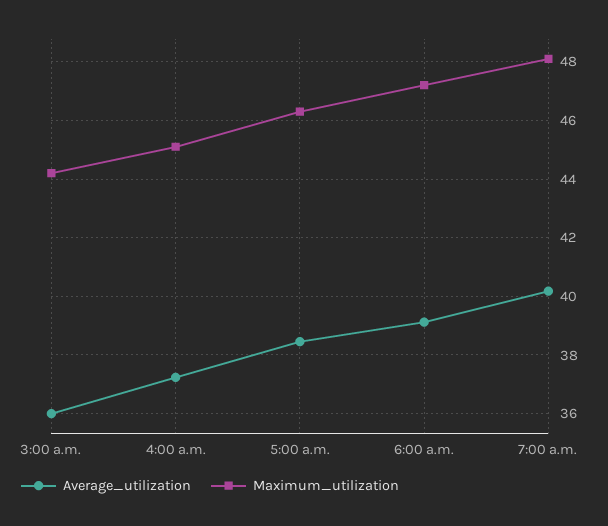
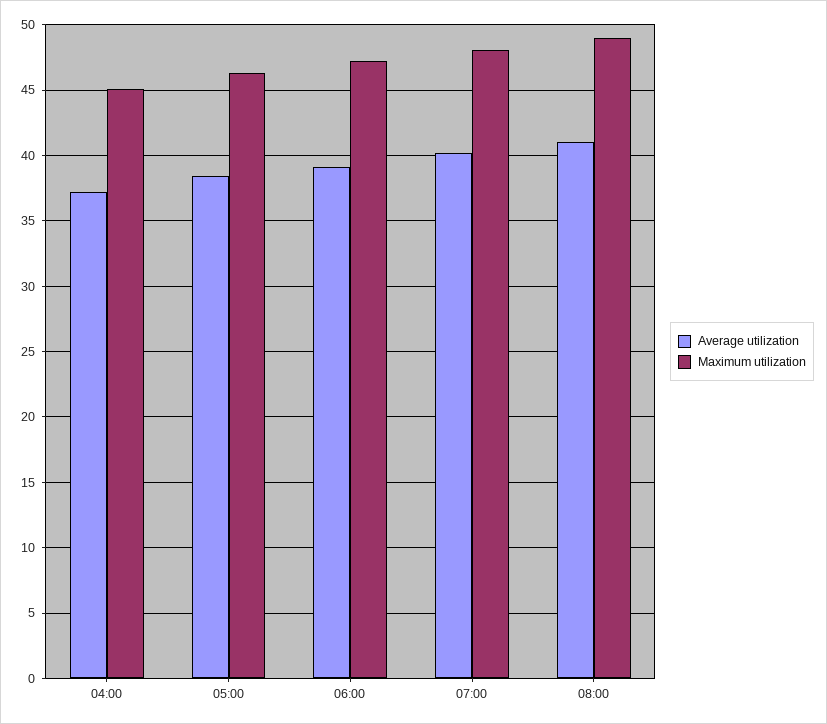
Average_utilization, 3:00 a.m.: 36 -> none
Maximum_utilization, 3:00 a.m.: 44.25 -> none
Average_utilization, 08:00: none -> 41
Maximum_utilization, 08:00: none -> 49

